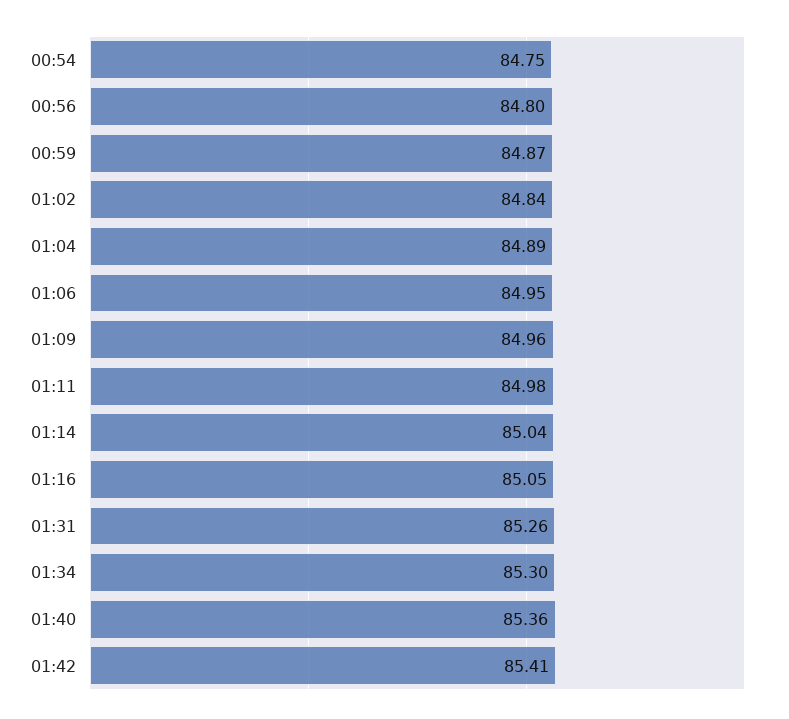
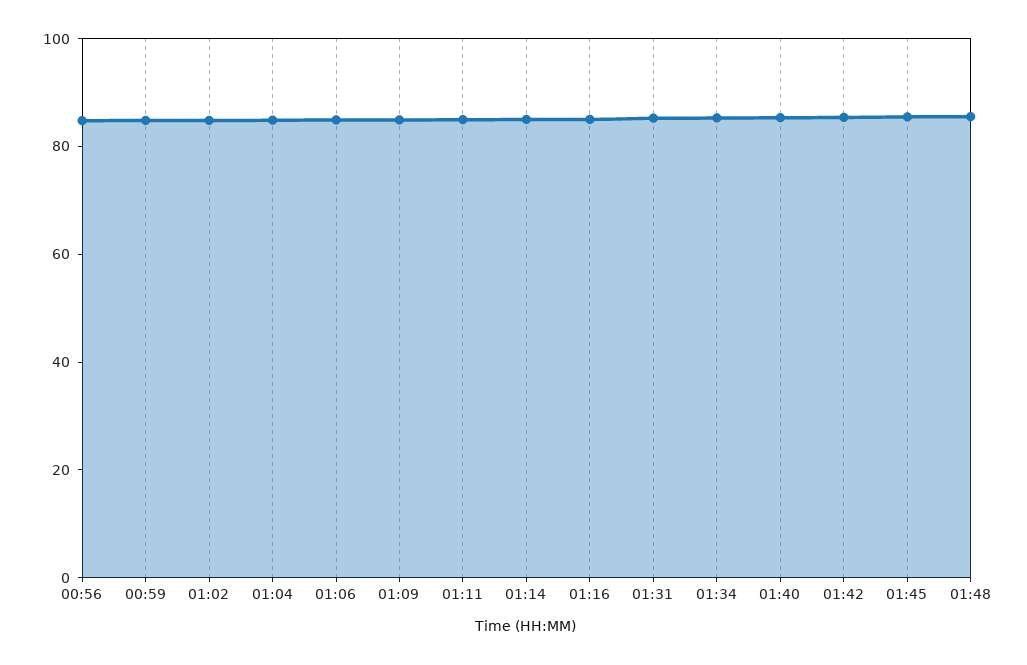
00:54: 84.75 -> none
01:45: none -> 85
01:48: none -> 85

